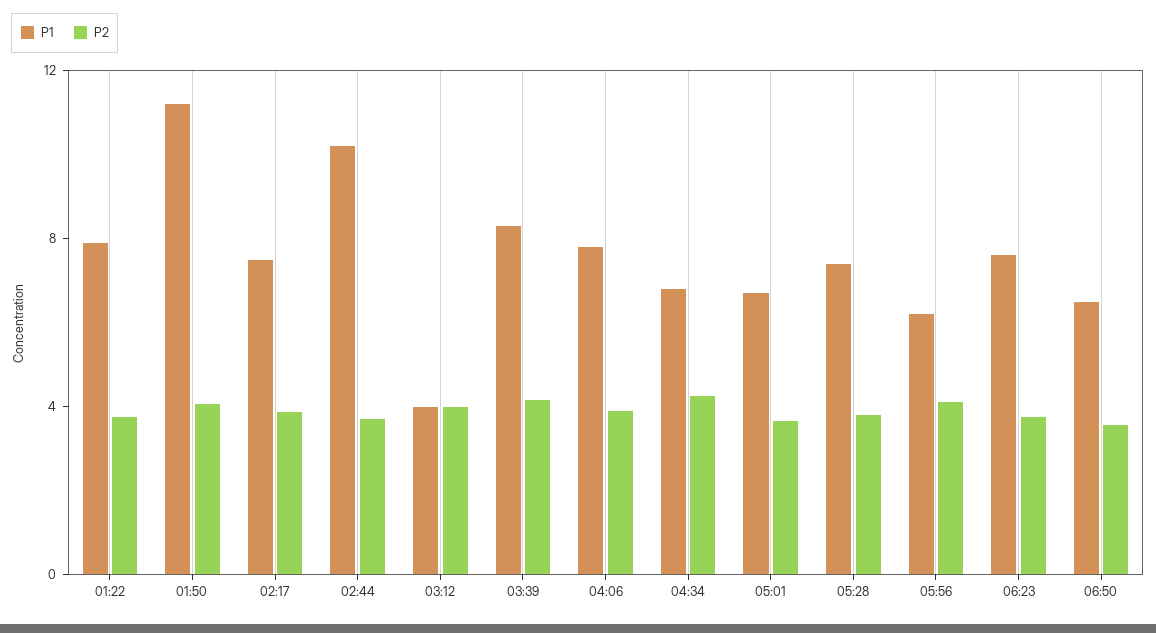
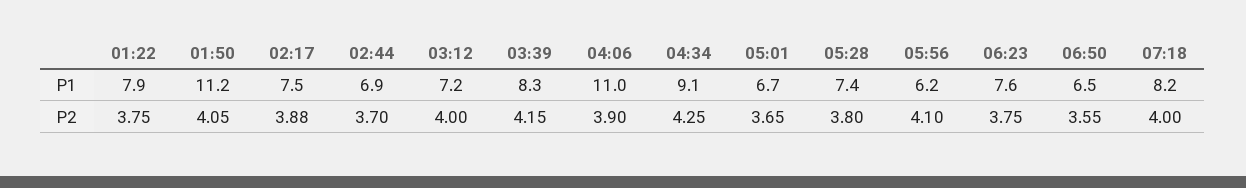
P1, 02:44: 10 -> 6.9
P1, 03:12: 4 -> 7.2
P1, 04:06: 8 -> 11
P1, 04:34: 7 -> 9.1
P1, 07:18: none -> 8.2
P2, 07:18: none -> 4

